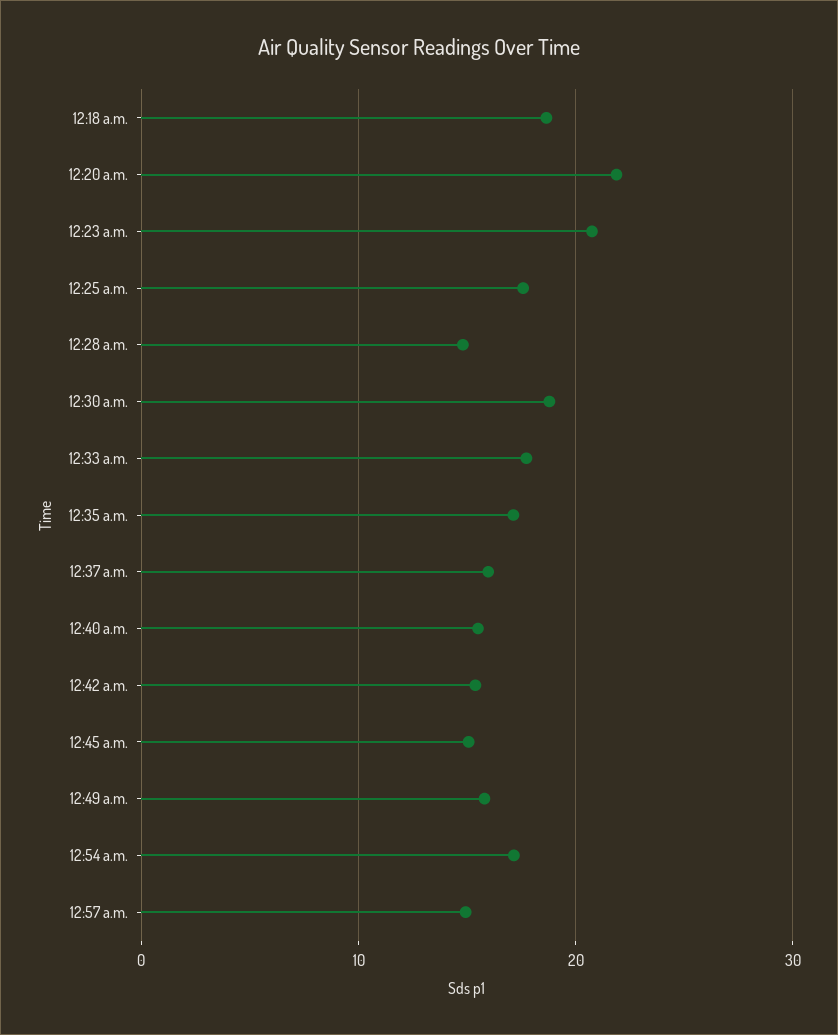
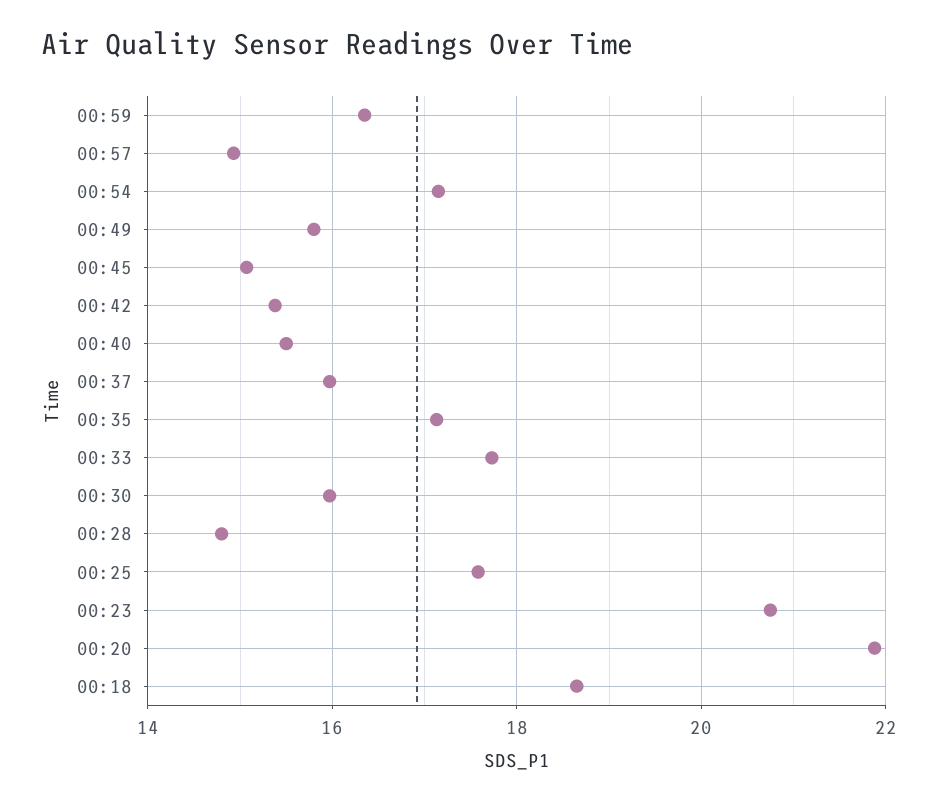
12:30 a.m.: 19 -> 16
00:59: none -> 16.4

